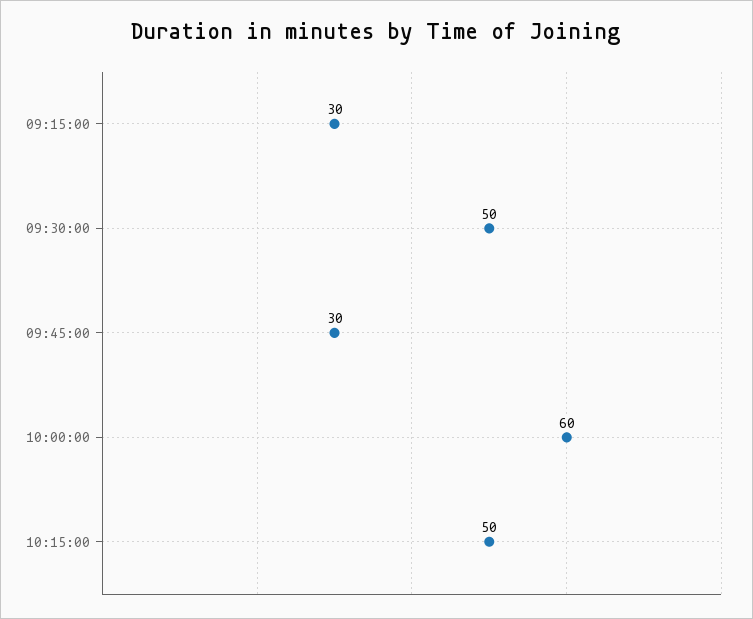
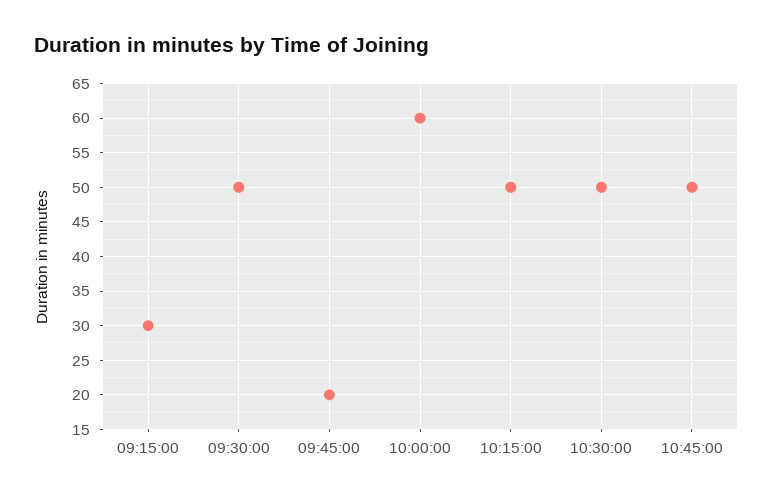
09:45:00: 30 -> 20
10:30:00: none -> 50
10:45:00: none -> 50

